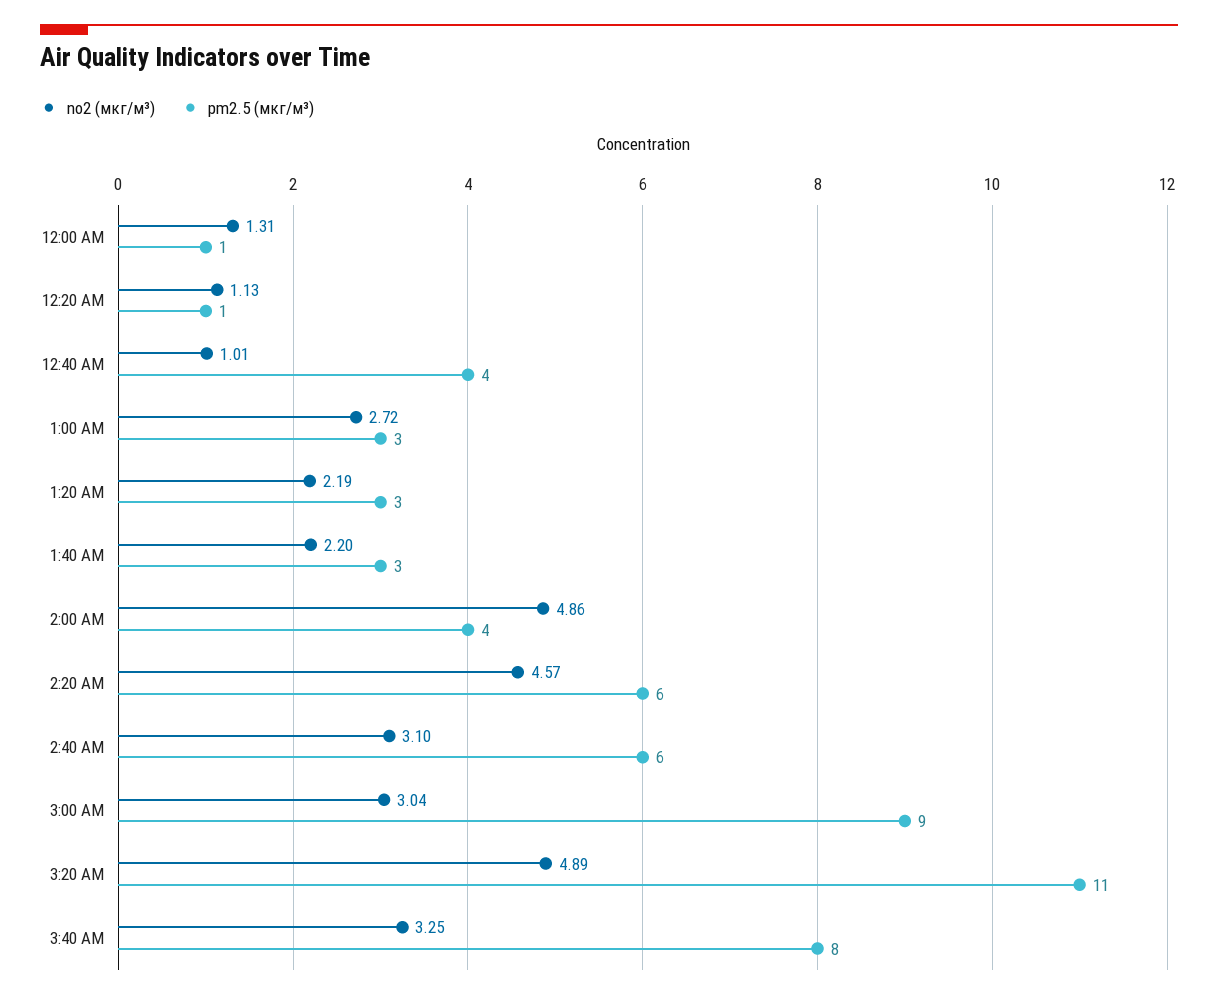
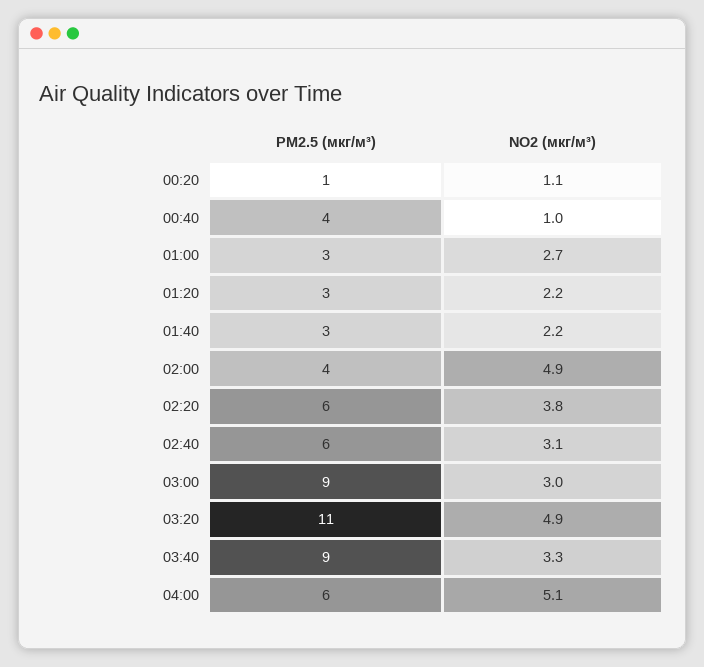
no2 (мкг/м³), 12:00 AM: 1.31 -> none
pm2.5 (мкг/м³), 12:00 AM: 1 -> none
no2 (мкг/м³), 2:20 AM: 4.57 -> 3.8
pm2.5 (мкг/м³), 3:40 AM: 8 -> 9
pm2.5 (мкг/м³), 04:00: none -> 6
no2 (мкг/м³), 04:00: none -> 5.1

